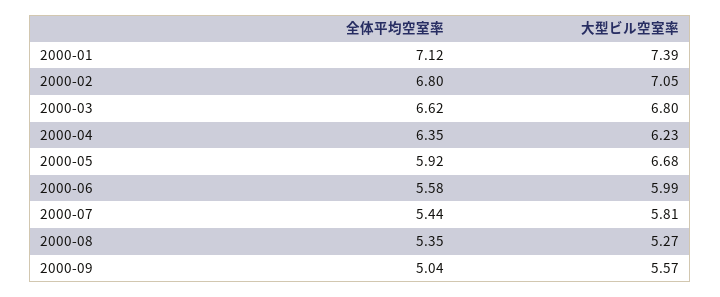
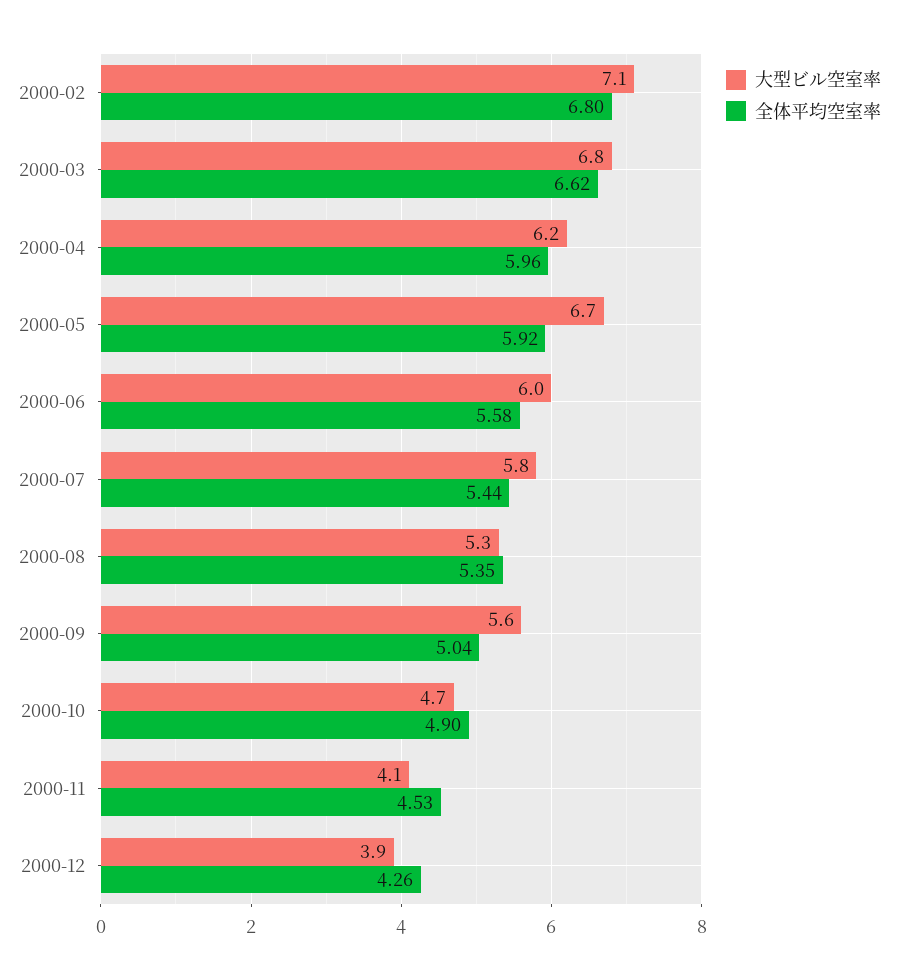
全体平均空室率, 2000-01: 7.12 -> none
大型ビル空室率, 2000-01: 7.39 -> none
全体平均空室率, 2000-04: 6.35 -> 5.96
大型ビル空室率, 2000-10: none -> 4.7
全体平均空室率, 2000-10: none -> 4.9
大型ビル空室率, 2000-11: none -> 4.1
全体平均空室率, 2000-11: none -> 4.53
大型ビル空室率, 2000-12: none -> 3.9
全体平均空室率, 2000-12: none -> 4.26

